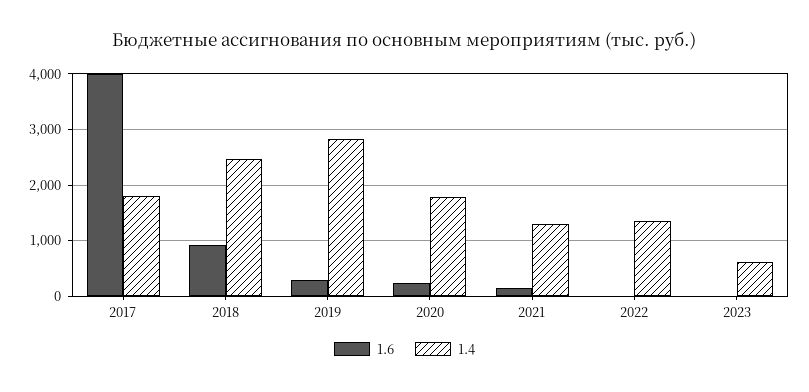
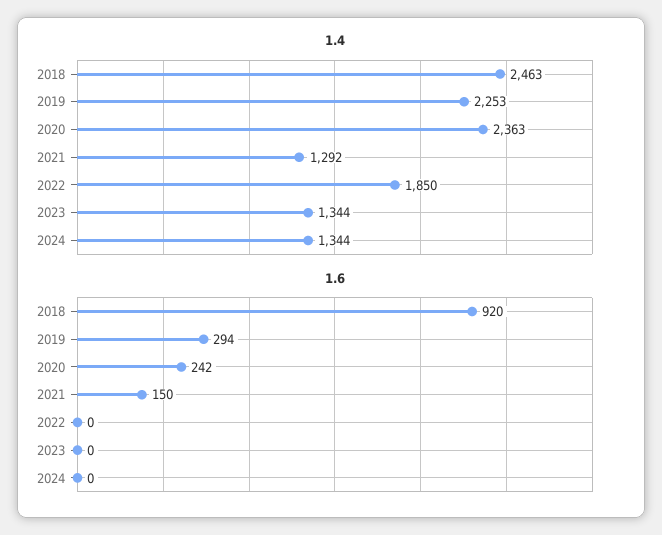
1.6, 2017: 4000 -> none
1.4, 2017: 1800 -> none
1.4, 2019: 2800 -> 2253
1.4, 2020: 1800 -> 2363
1.4, 2022: 1400 -> 1850
1.4, 2023: 600 -> 1344
1.4, 2024: none -> 1344
1.6, 2024: none -> 0

